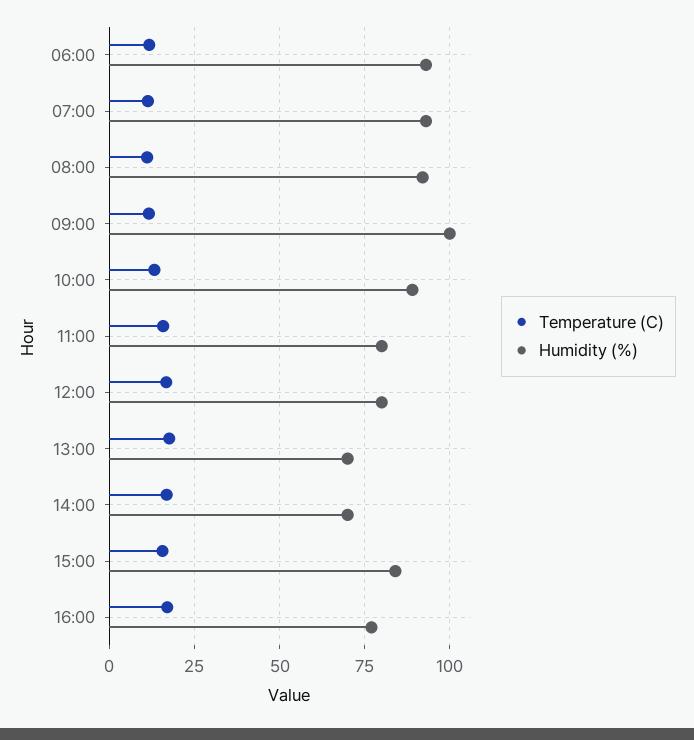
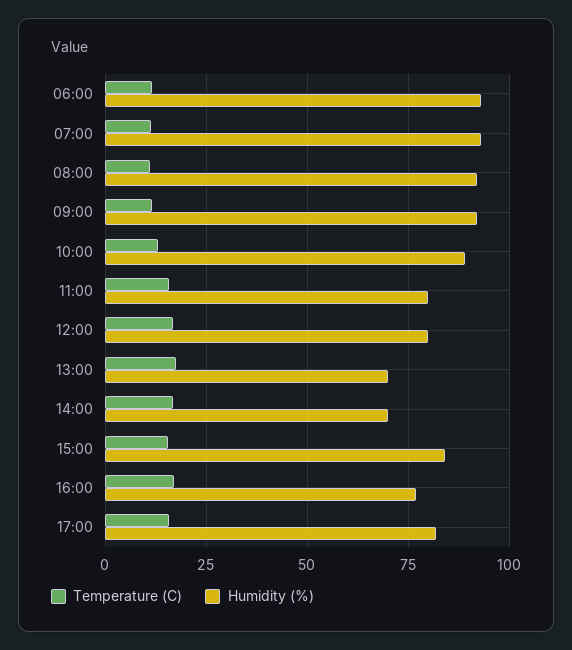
Humidity (%), 09:00: 100 -> 92.5
Temperature (C), 17:00: none -> 15
Humidity (%), 17:00: none -> 82.5

